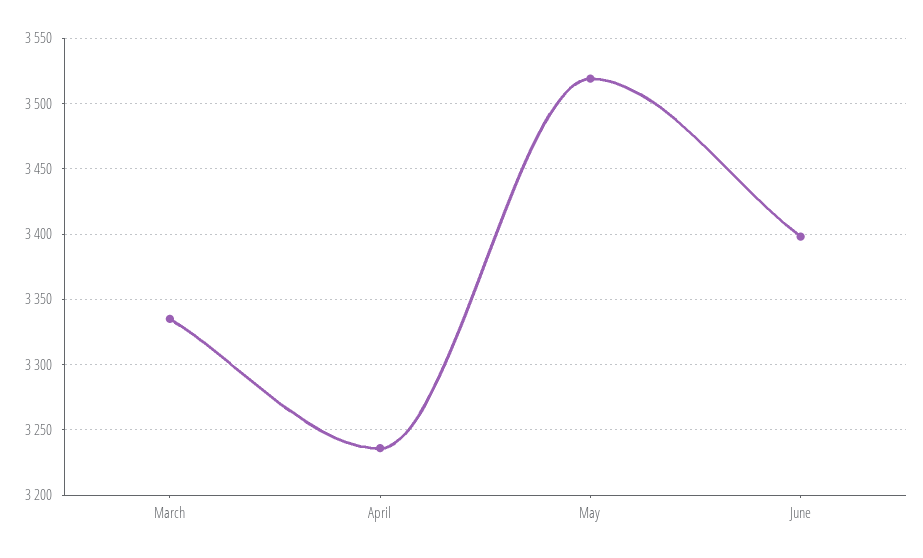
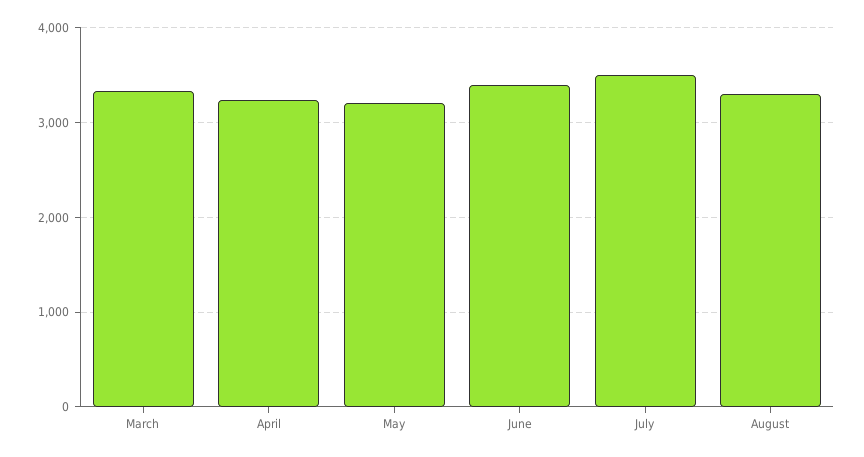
May: 3520 -> 3200
July: none -> 3500
August: none -> 3300

